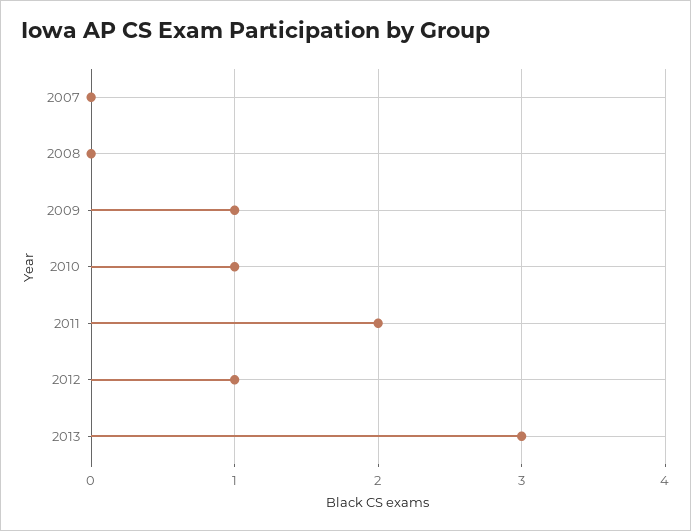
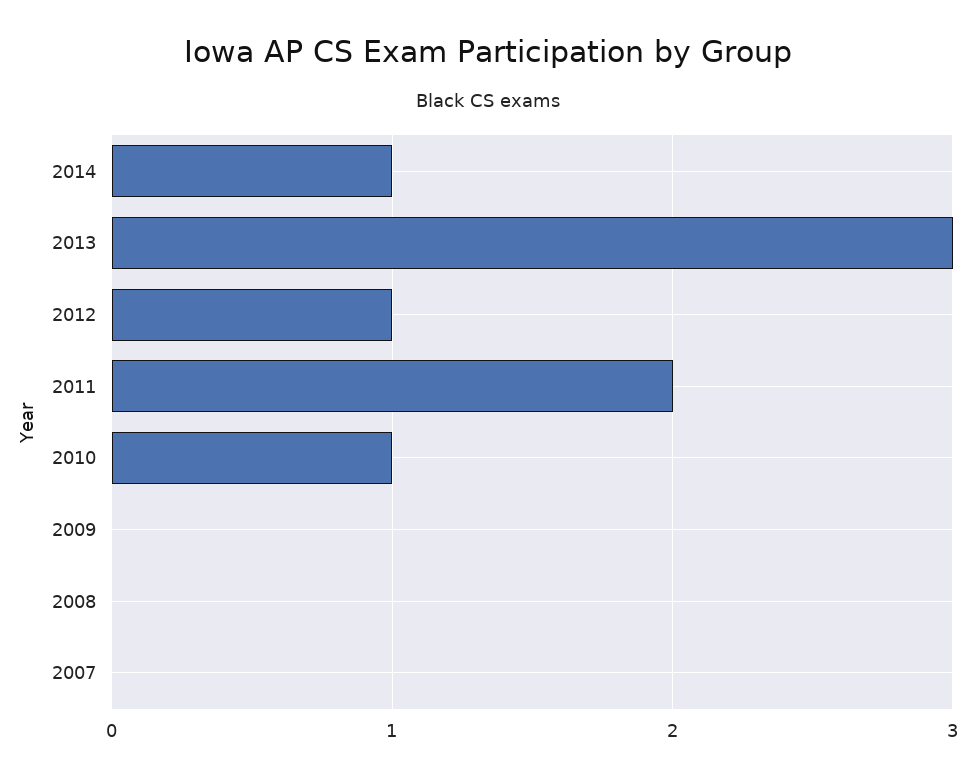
2009: 1 -> 0
2014: none -> 1

